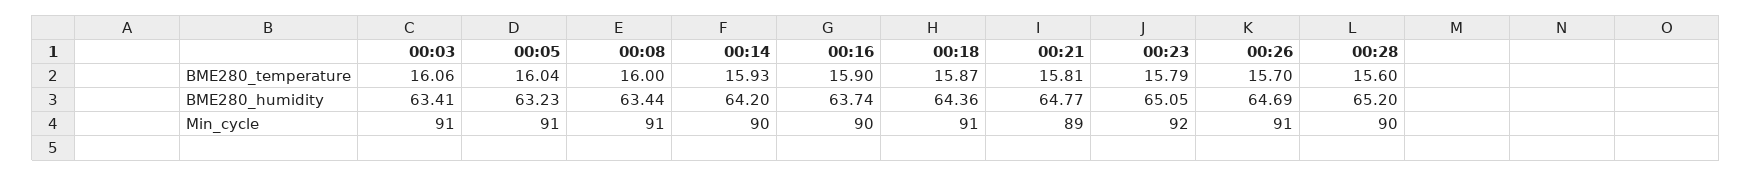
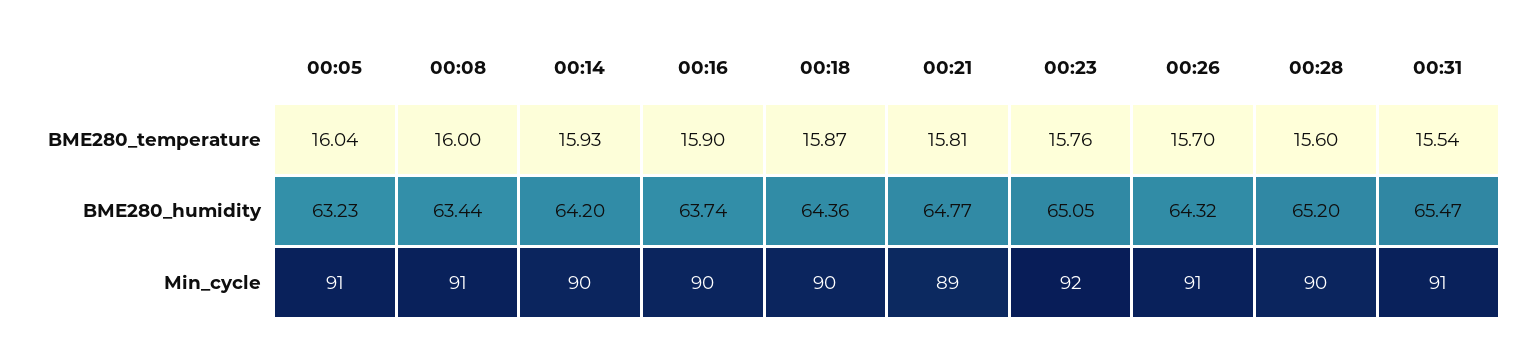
00:03, BME280_temperature: 16.06 -> none
00:23, BME280_temperature: 15.79 -> 15.76
00:03, BME280_humidity: 63.41 -> none
00:26, BME280_humidity: 64.69 -> 64.32
00:03, Min_cycle: 91 -> none
00:18, Min_cycle: 91 -> 90
00:31, BME280_temperature: none -> 15.54
00:31, BME280_humidity: none -> 65.47
00:31, Min_cycle: none -> 91

